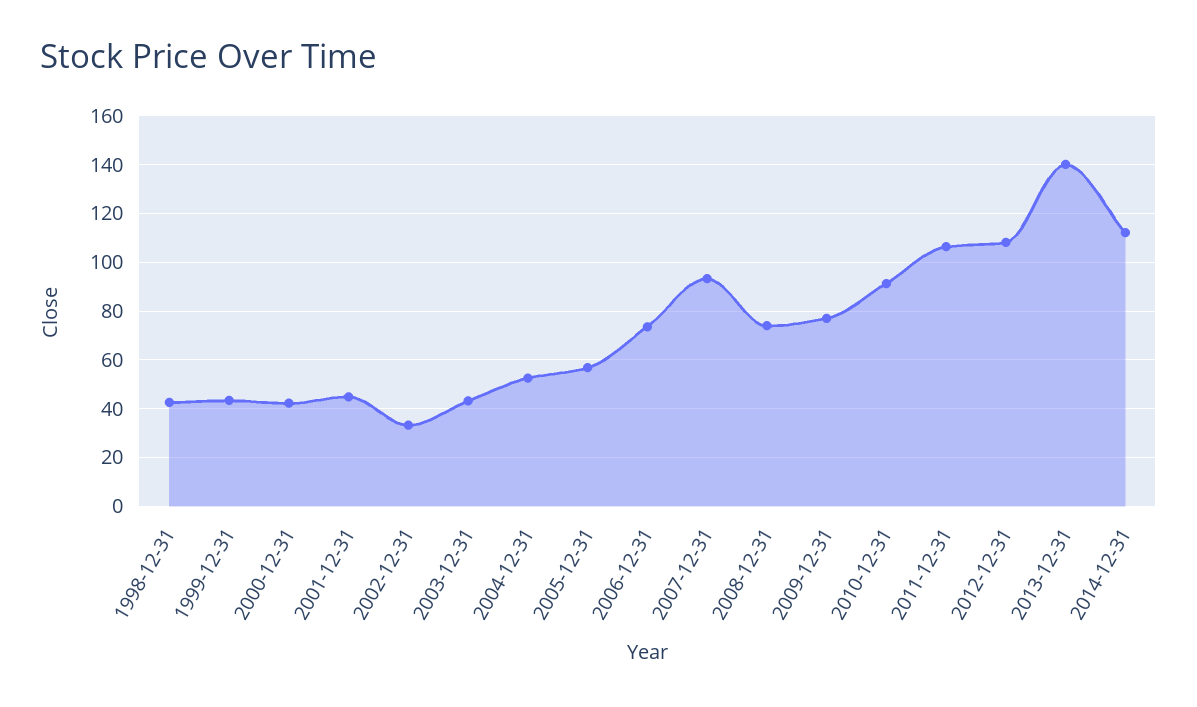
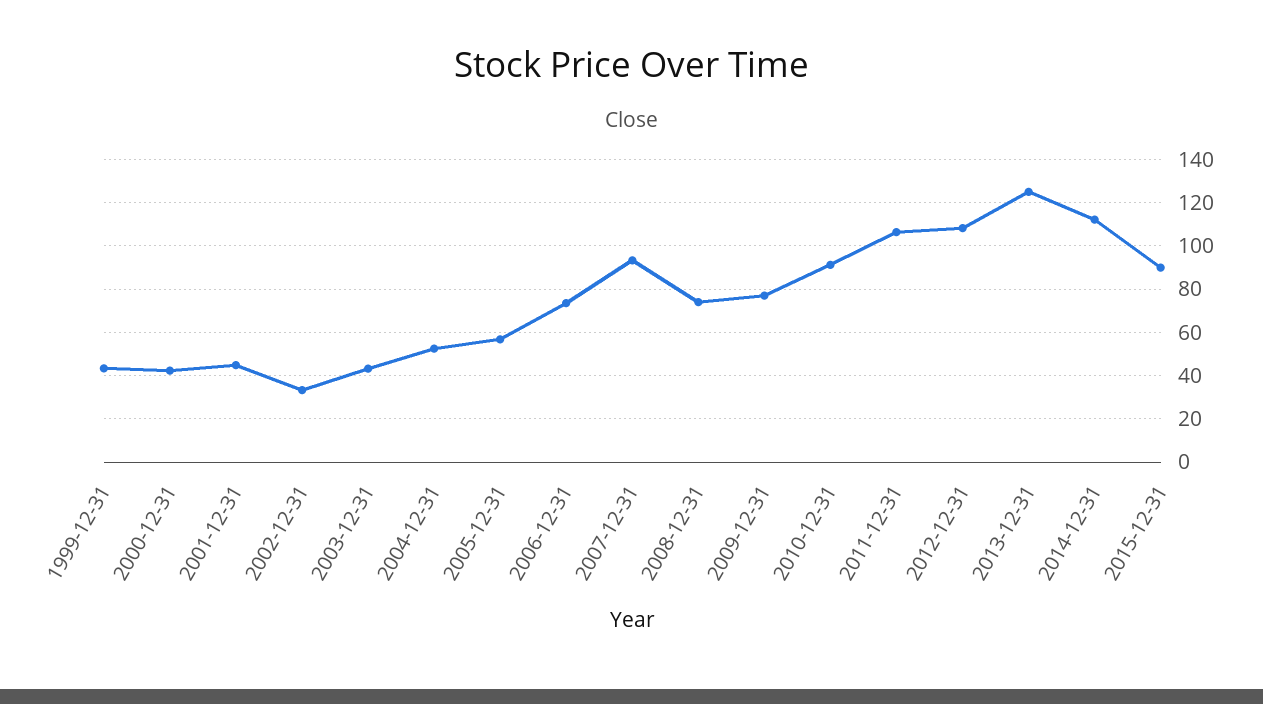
1998-12-31: 42.5 -> none
2013-12-31: 140 -> 125
2015-12-31: none -> 90

